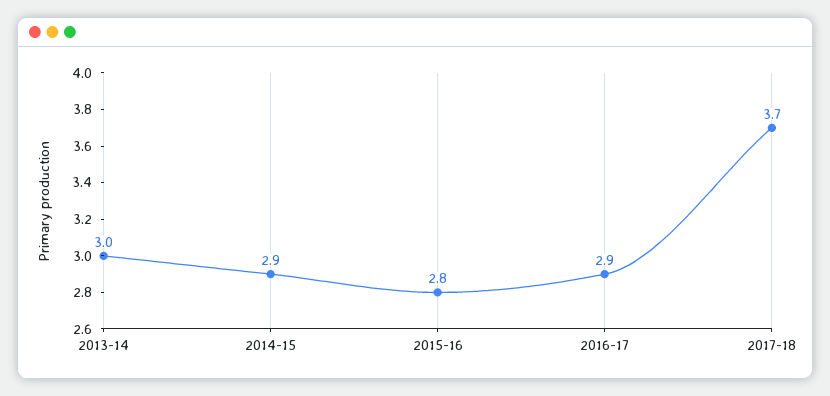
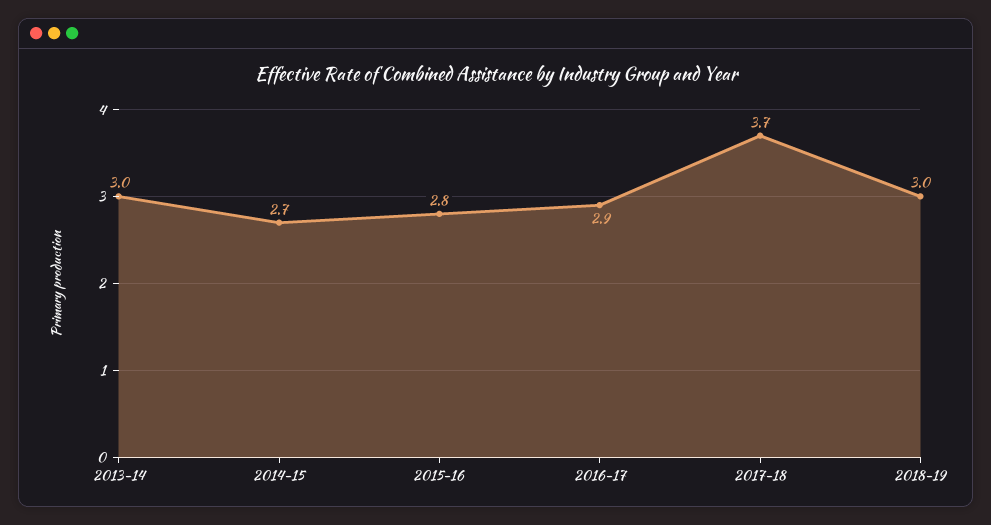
2014-15: 2.9 -> 2.7
2018-19: none -> 3

